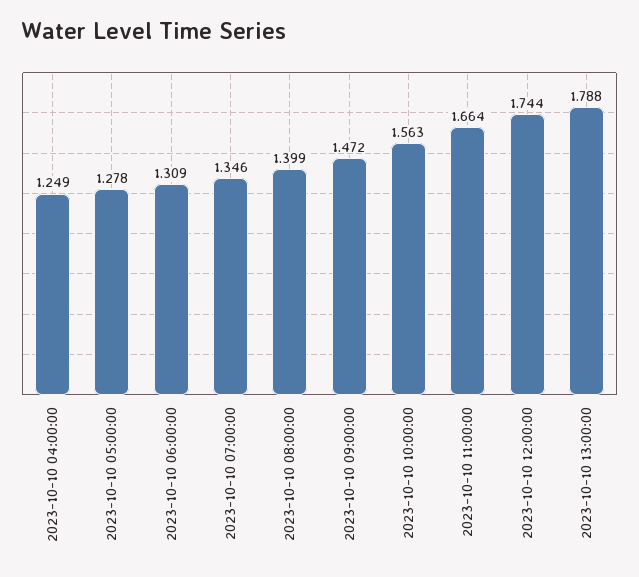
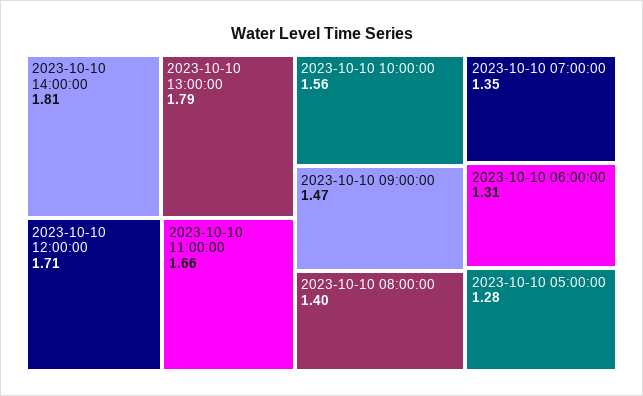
2023-10-10 04:00:00: 1.249 -> none
2023-10-10 12:00:00: 1.744 -> 1.71
2023-10-10 14:00:00: none -> 1.81

